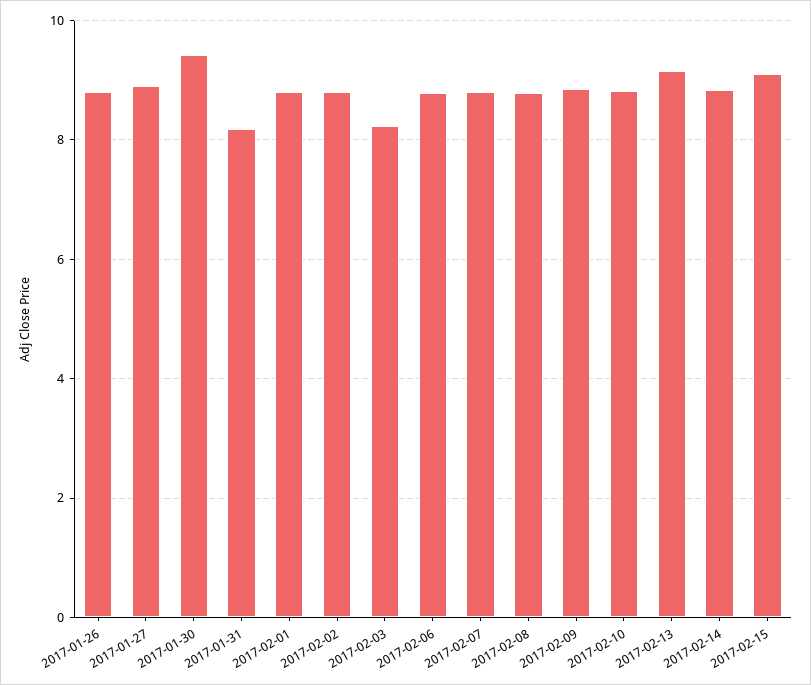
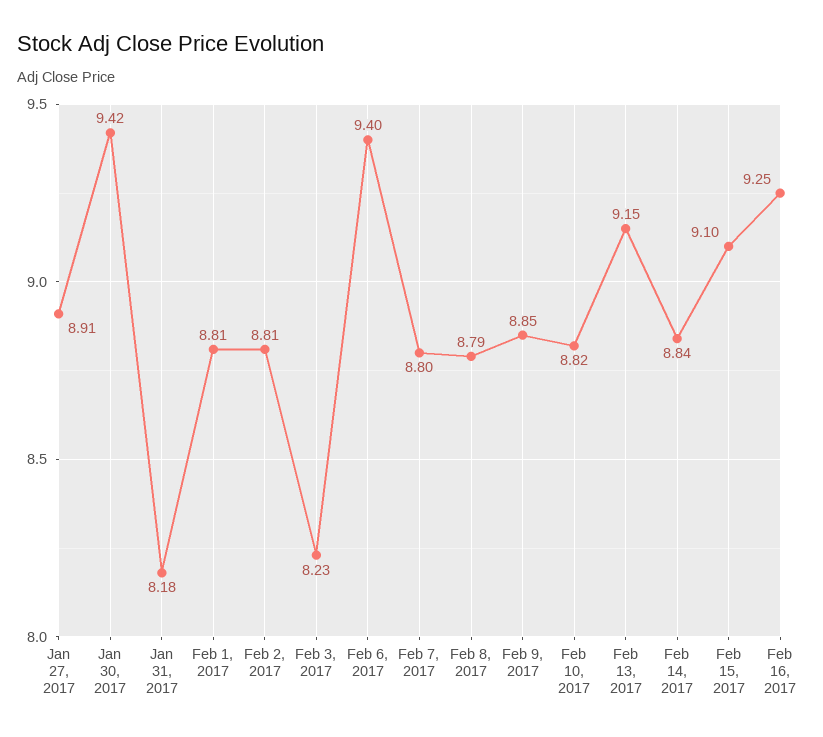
2017-01-26: 8.8 -> none
2017-02-06: 8.8 -> 9.4
Feb 16, 2017: none -> 9.25

